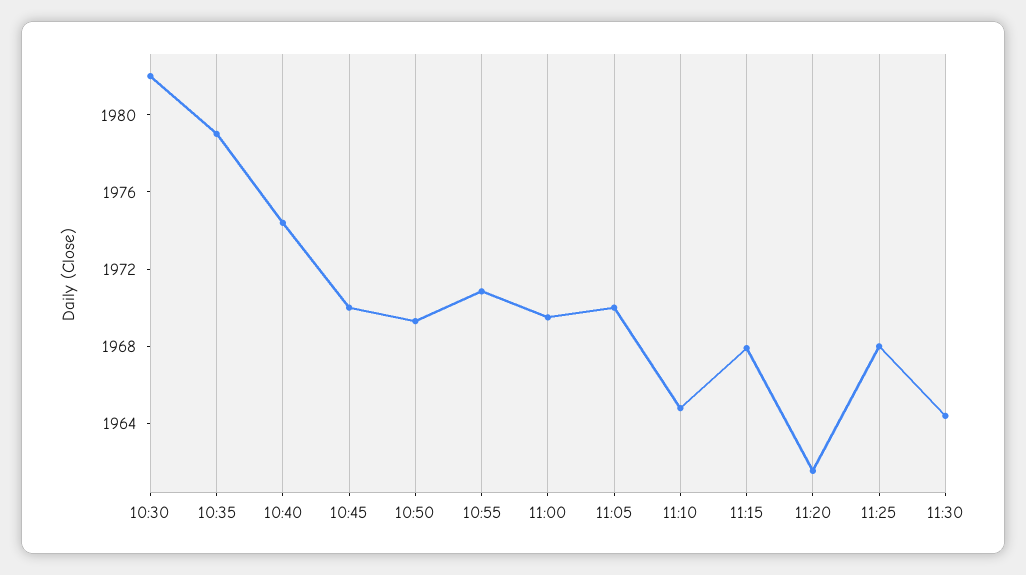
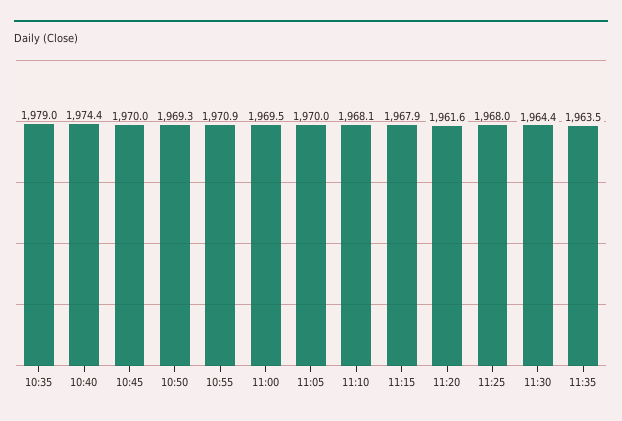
10:30: 1982 -> none
11:10: 1965 -> 1968.1
11:35: none -> 1963.5

